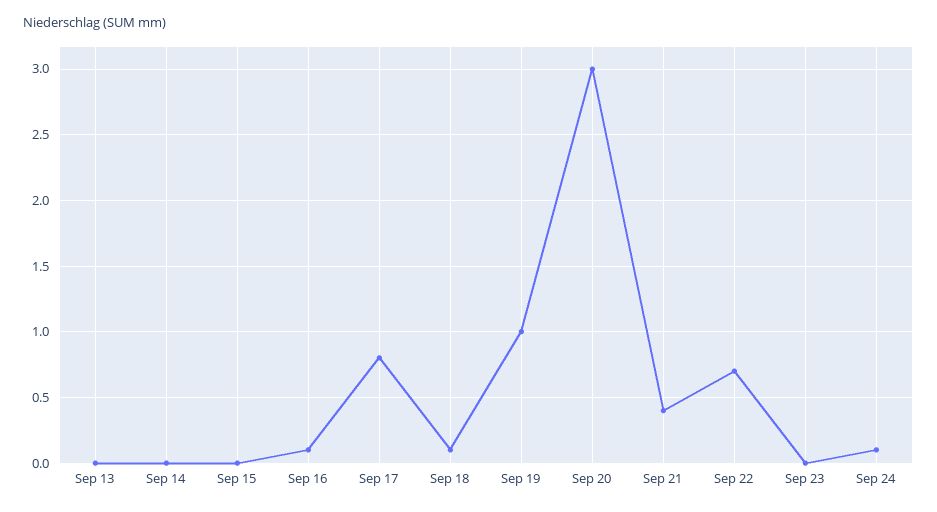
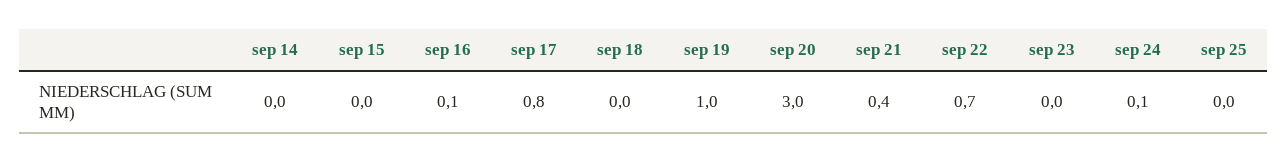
Sep 13: 0 -> none
Sep 18: 0.1 -> 0
sep 25: none -> 0

